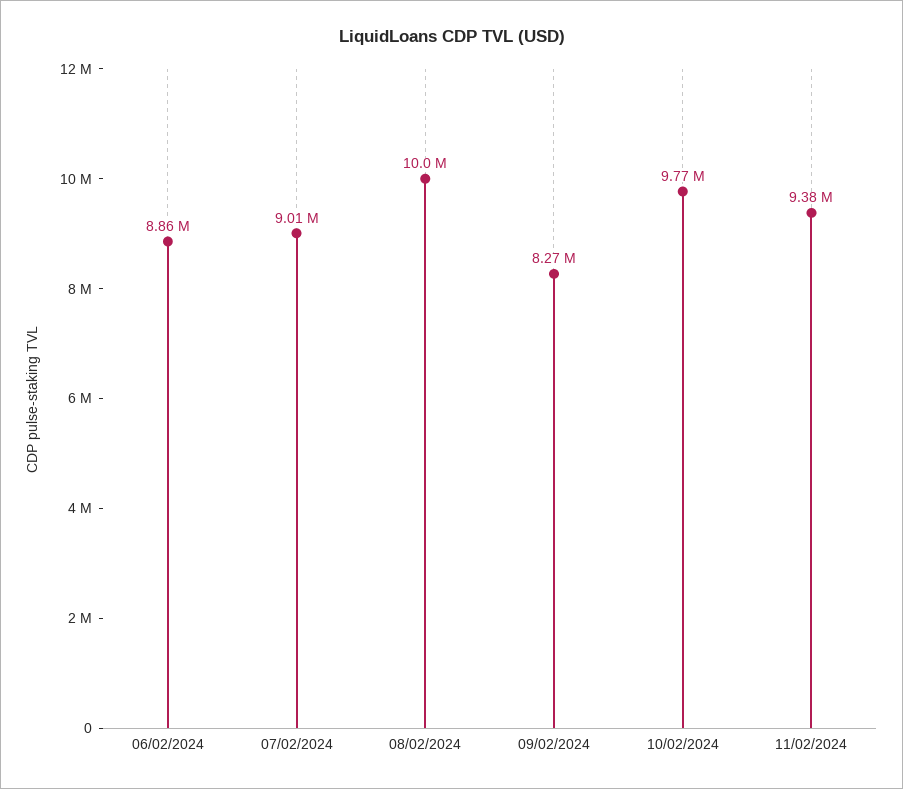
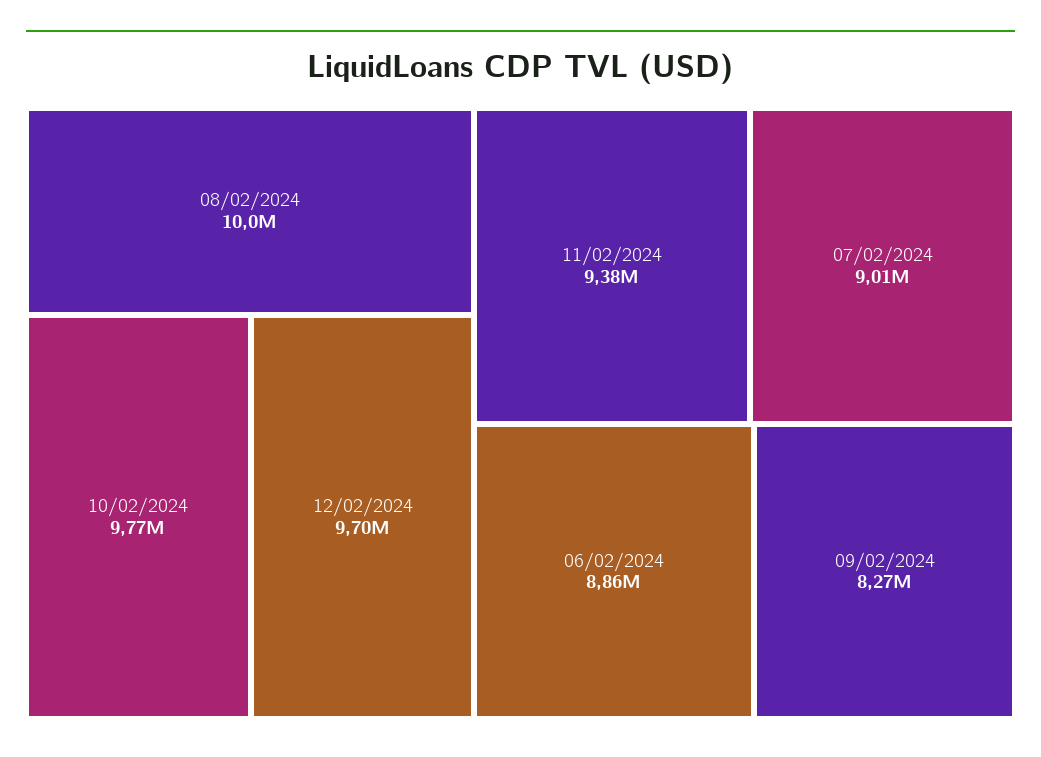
12/02/2024: none -> 9700000

